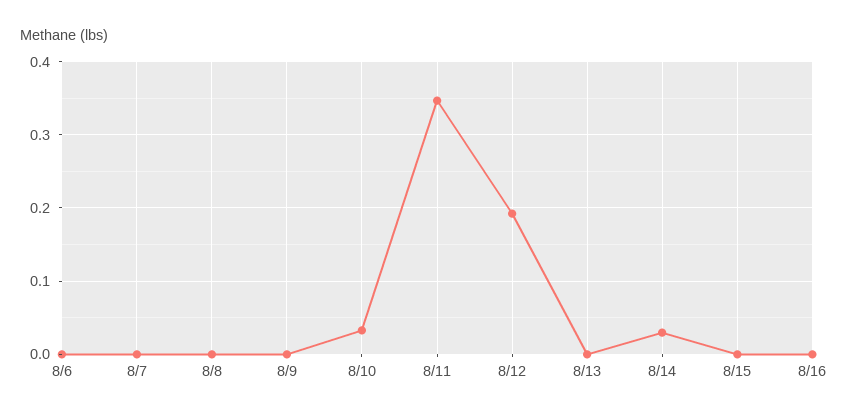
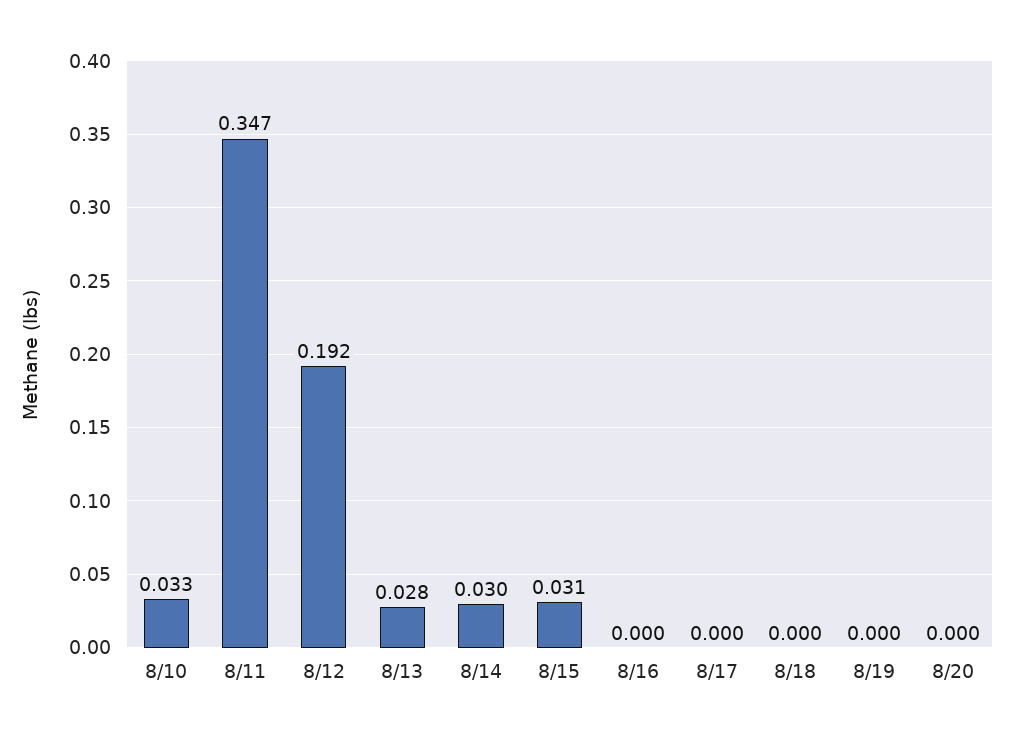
8/6: 0 -> none
8/7: 0 -> none
8/8: 0 -> none
8/9: 0 -> none
8/13: 0 -> 0.028
8/15: 0 -> 0.031
8/17: none -> 0
8/18: none -> 0
8/19: none -> 0
8/20: none -> 0

